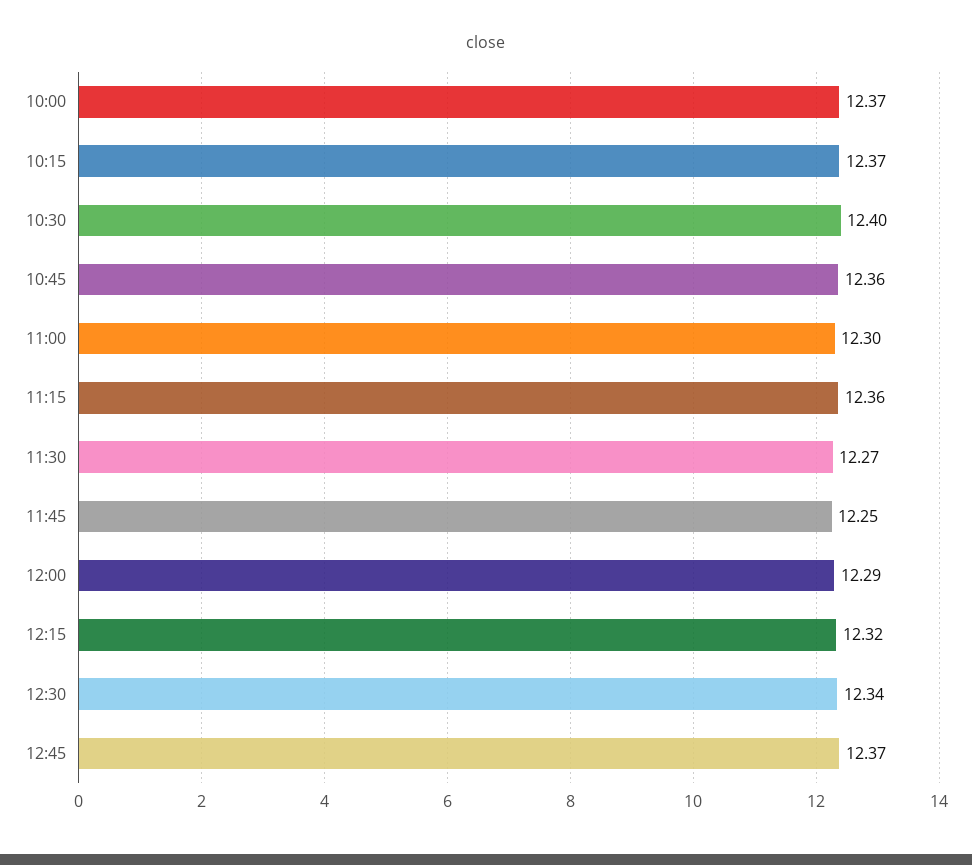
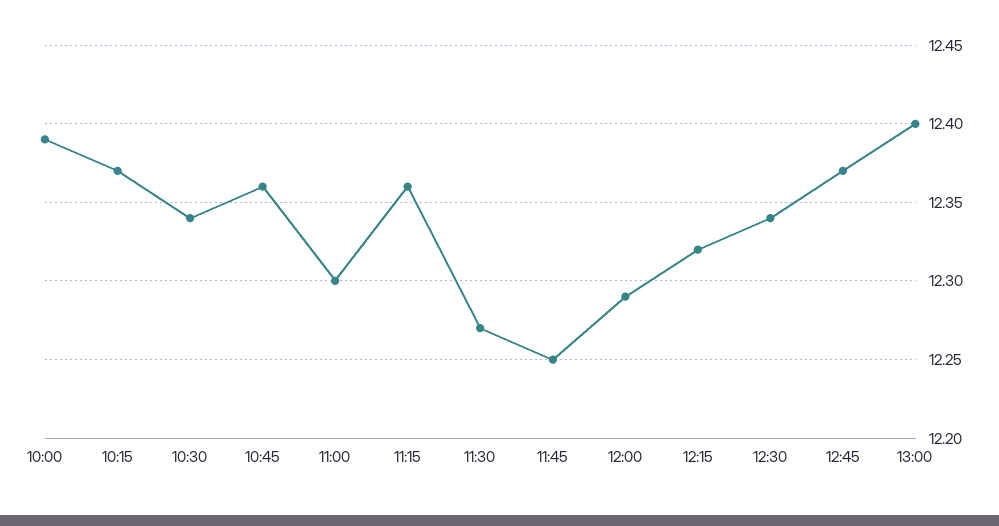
10:00: 12.37 -> 12.39
10:30: 12.4 -> 12.34
13:00: none -> 12.4

